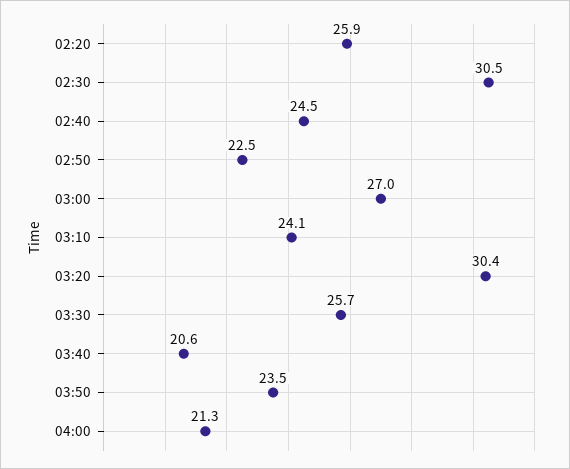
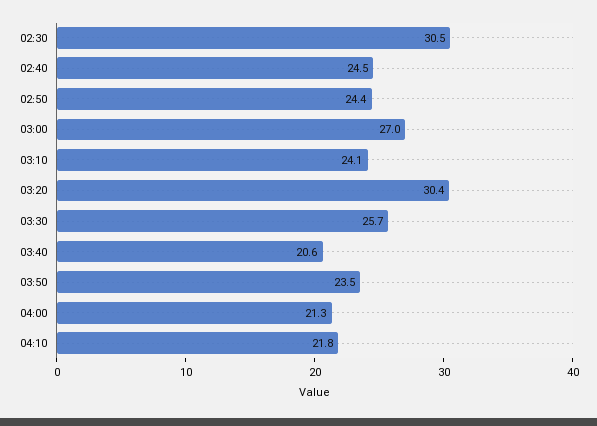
02:20: 25.9 -> none
02:50: 22.5 -> 24.4
04:10: none -> 21.8

